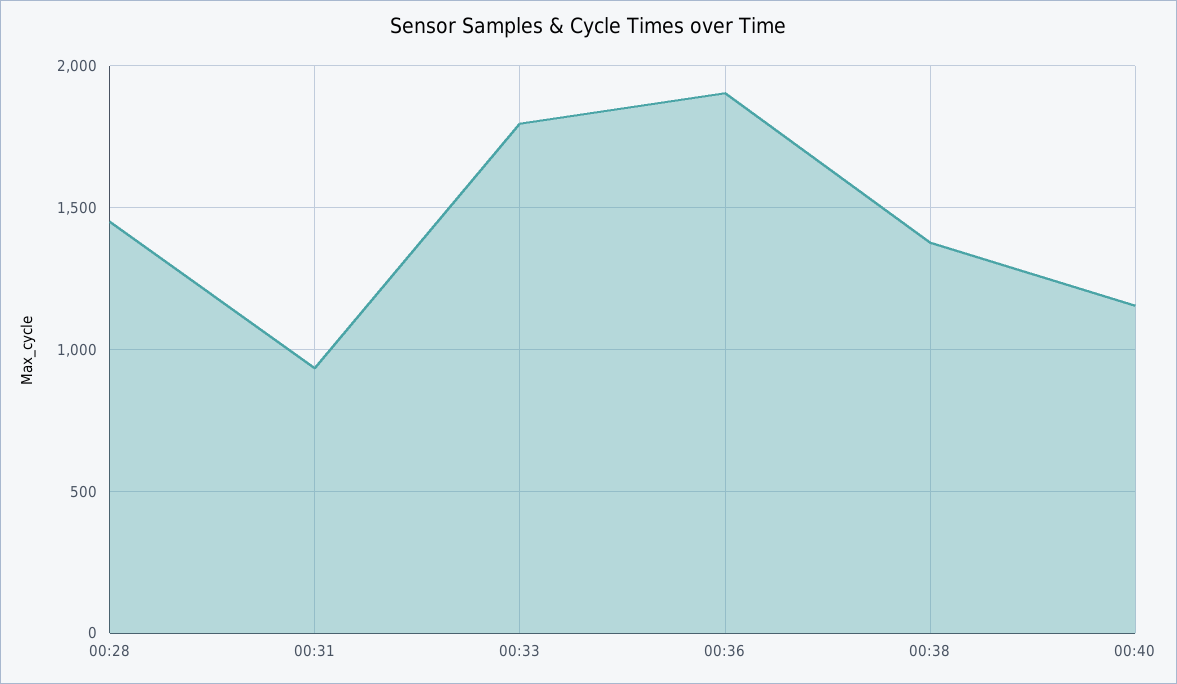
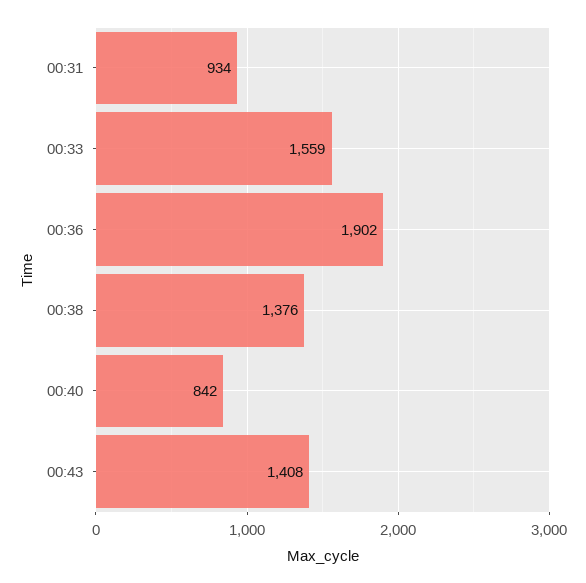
00:28: 1450 -> none
00:33: 1800 -> 1559
00:40: 1150 -> 842
00:43: none -> 1408

